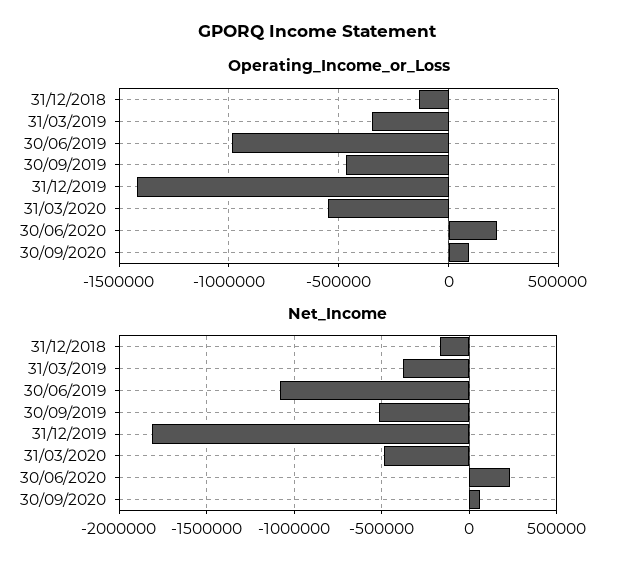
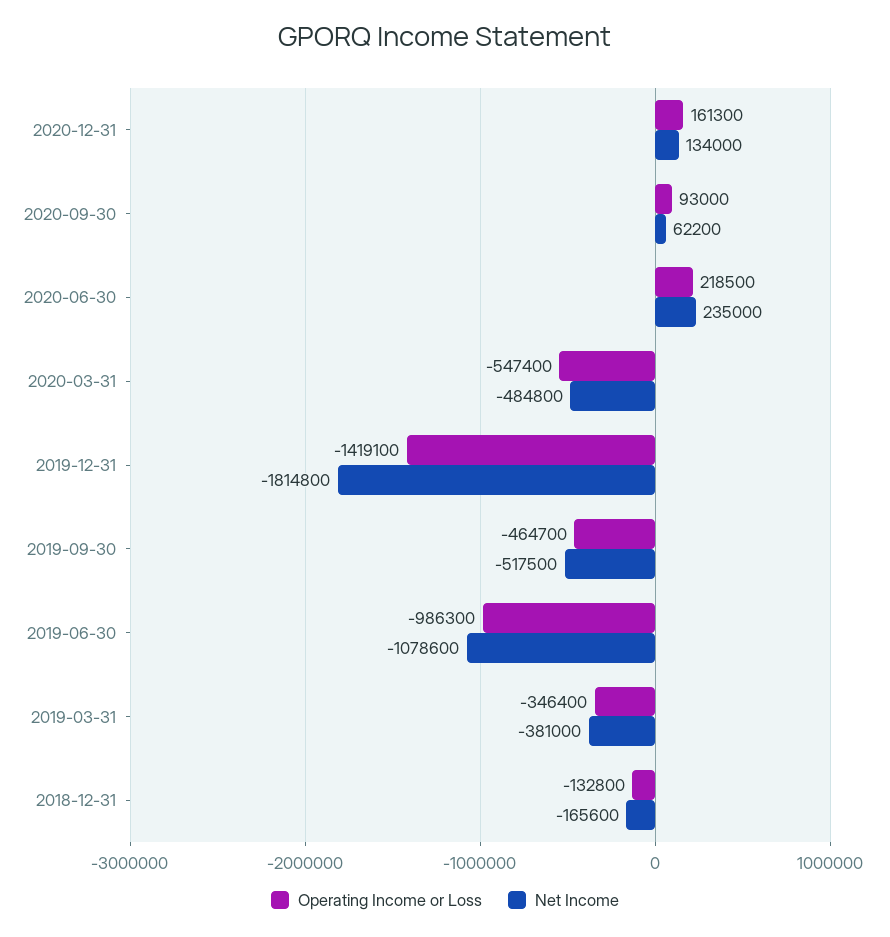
Operating_Income_or_Loss, 2020-12-31: none -> 161300
Net_Income, 2020-12-31: none -> 134000

